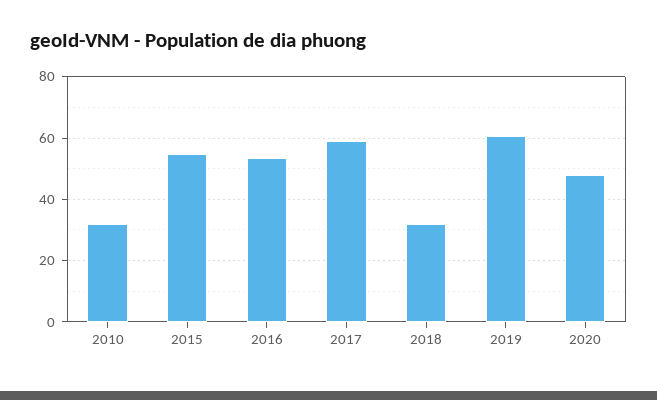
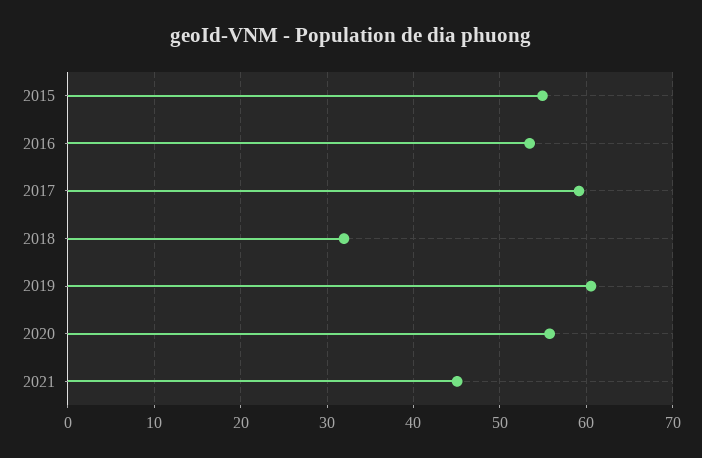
2010: 32 -> none
2020: 48 -> 56
2021: none -> 45

